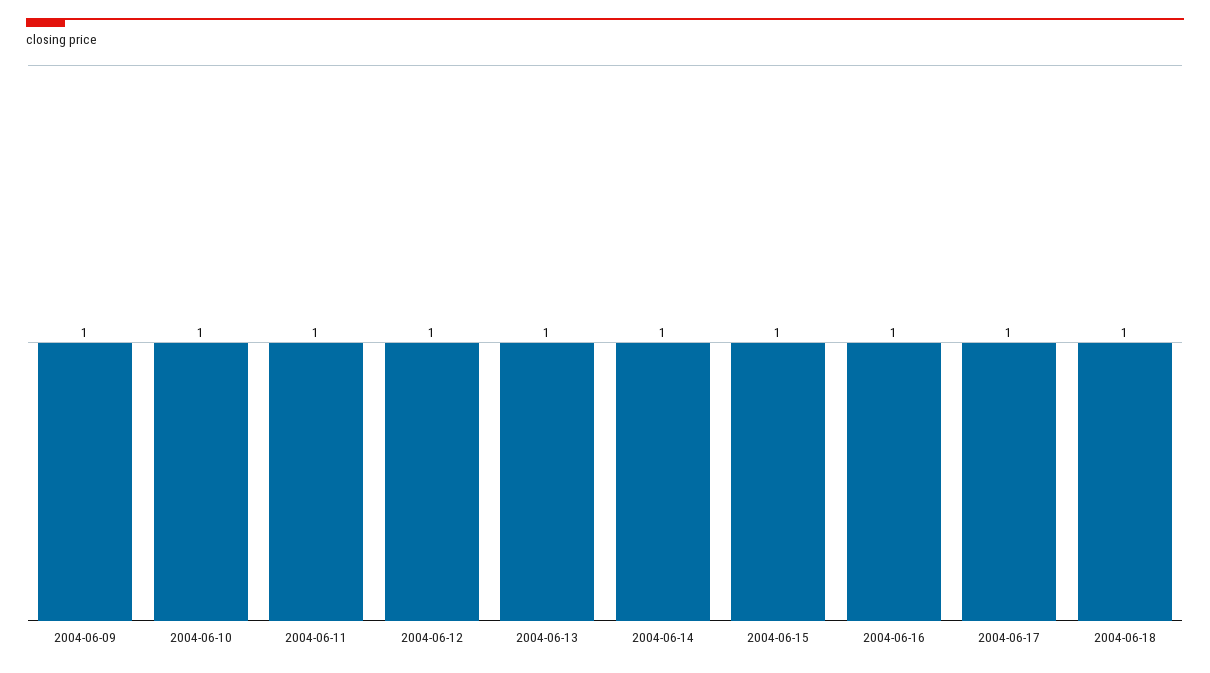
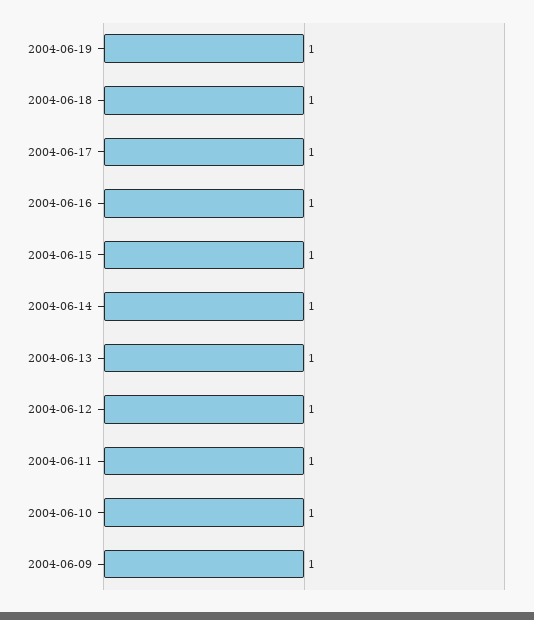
2004-06-19: none -> 1

